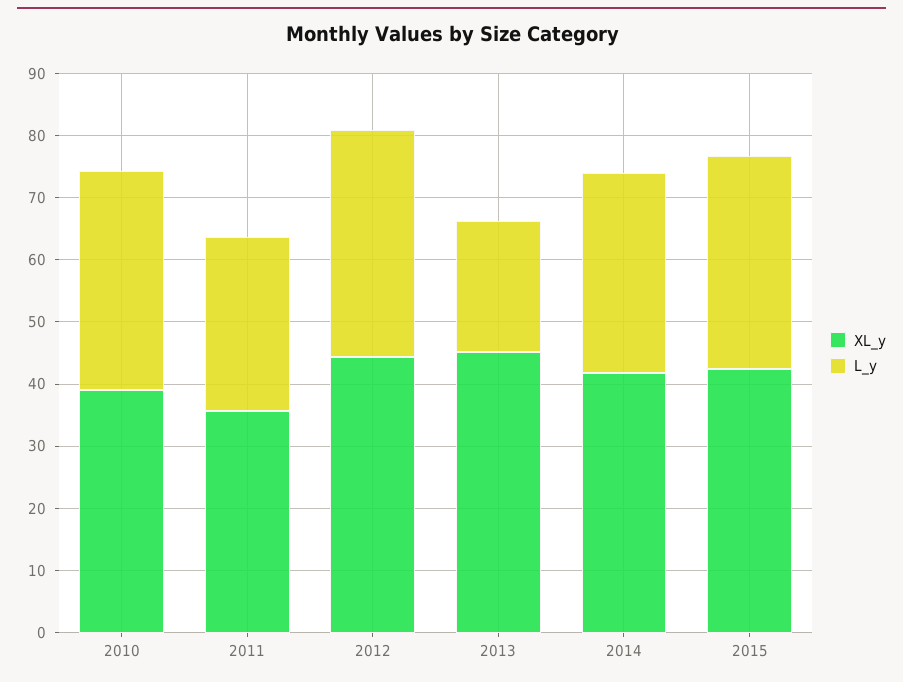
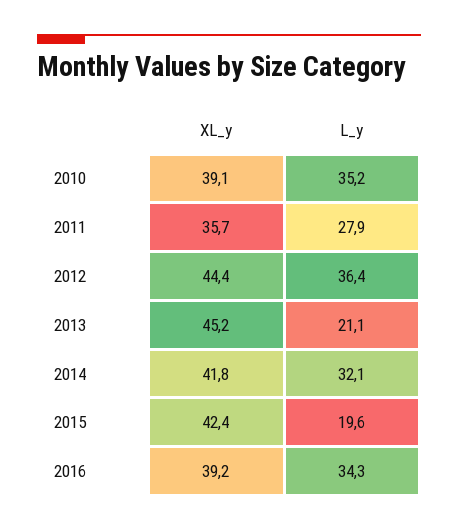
L_y, 2015: 34 -> 19.6
XL_y, 2016: none -> 39.2
L_y, 2016: none -> 34.3

